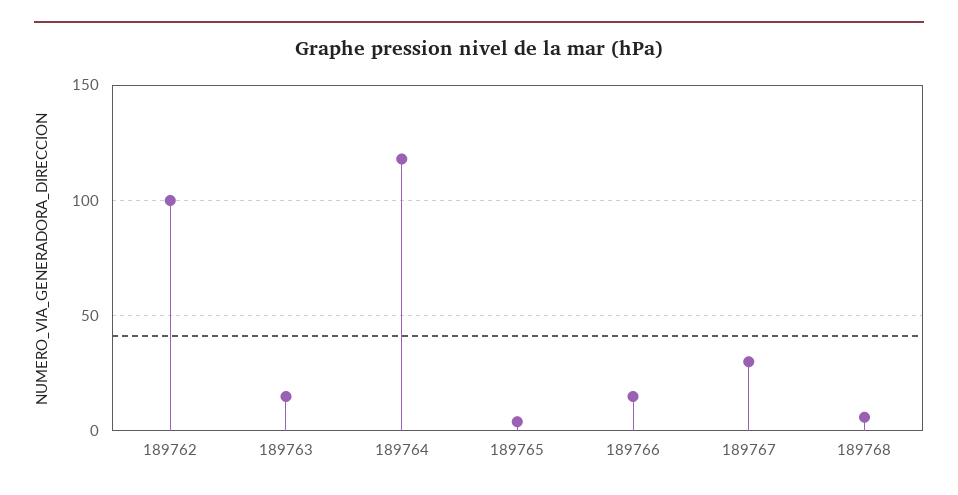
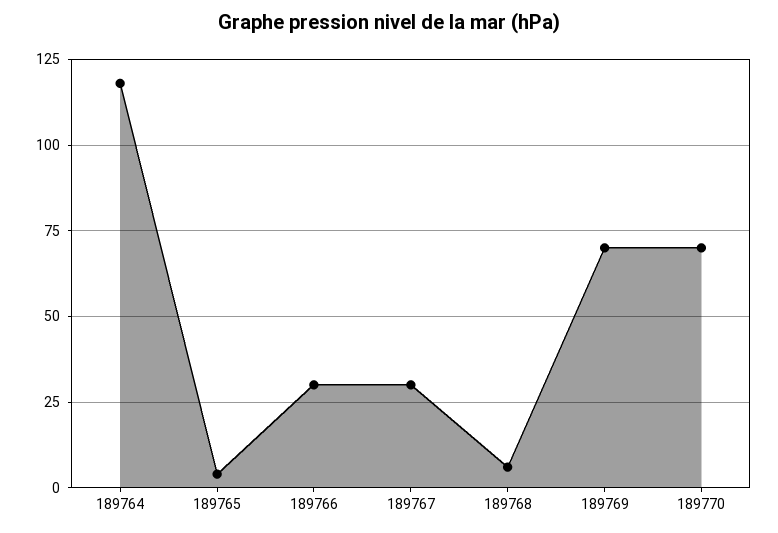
189762: 100 -> none
189763: 15 -> none
189766: 15 -> 30
189769: none -> 70
189770: none -> 70

